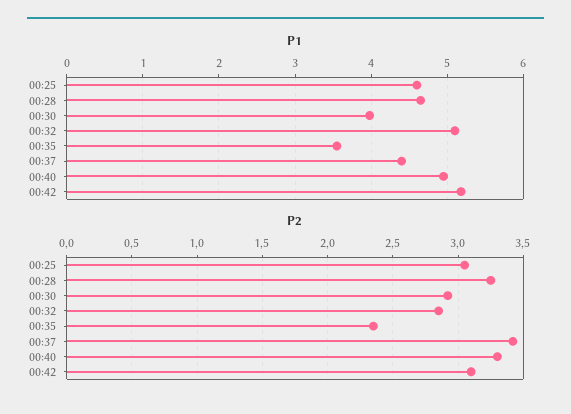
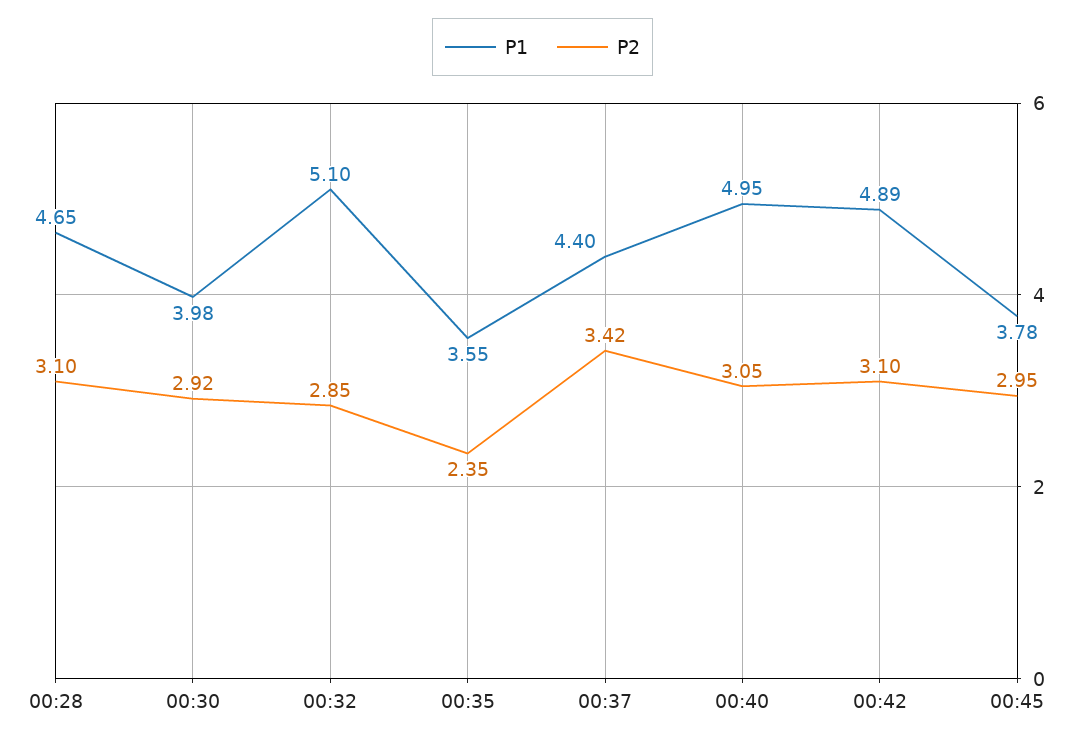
P1, 00:25: 4.6 -> none
P1, 00:42: 5.2 -> 4.89
P2, 00:25: 3.05 -> none
P2, 00:28: 3.25 -> 3.1
P2, 00:40: 3.3 -> 3.05
P1, 00:45: none -> 3.78
P2, 00:45: none -> 2.95

